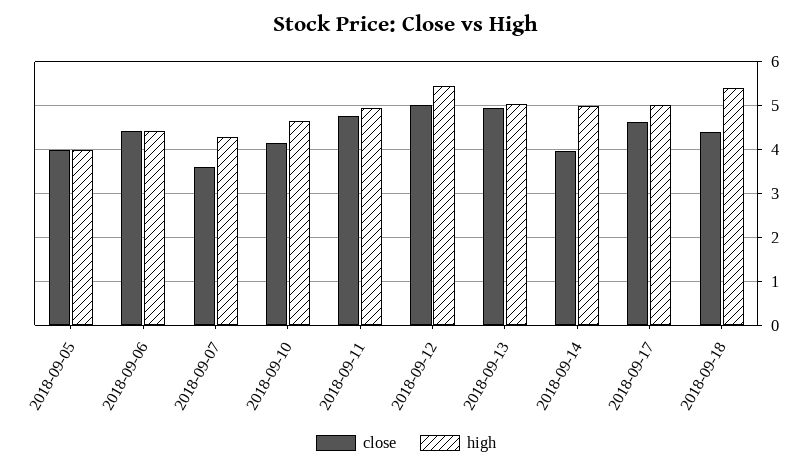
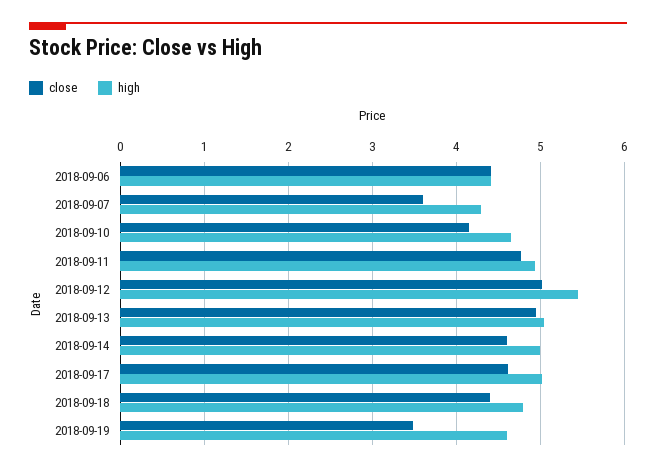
close, 2018-09-05: 4 -> none
high, 2018-09-05: 4 -> none
close, 2018-09-14: 4 -> 4.6
high, 2018-09-18: 5.4 -> 4.8
close, 2018-09-19: none -> 3.5
high, 2018-09-19: none -> 4.6

